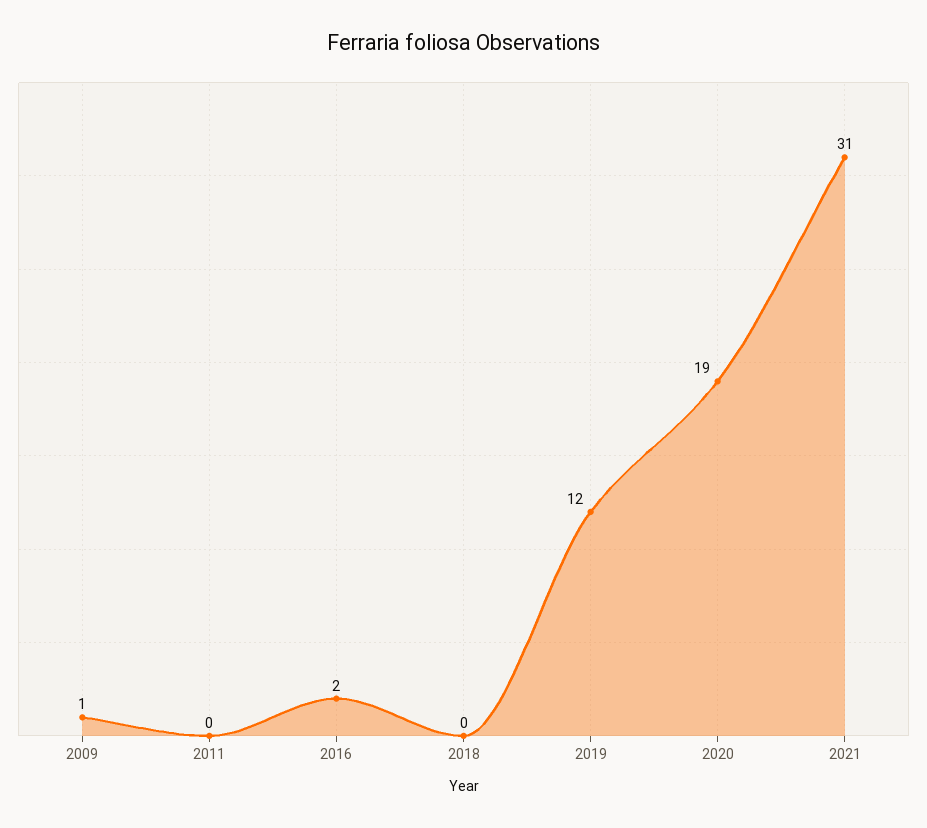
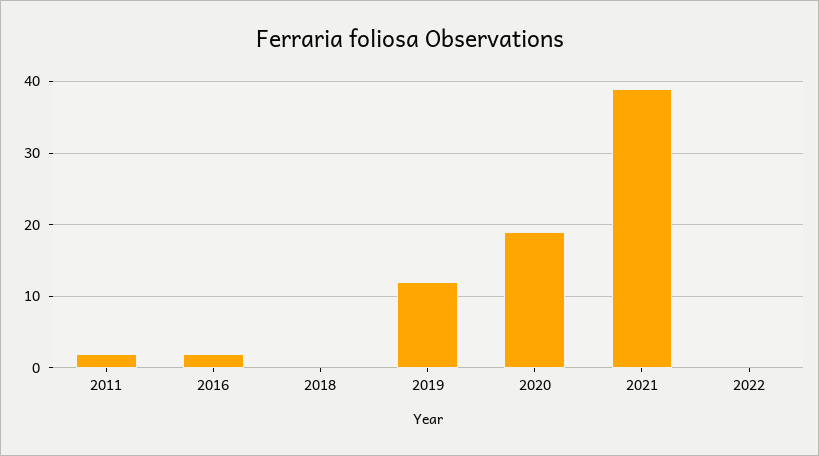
2009: 1 -> none
2011: 0 -> 2
2021: 31 -> 39
2022: none -> 0

